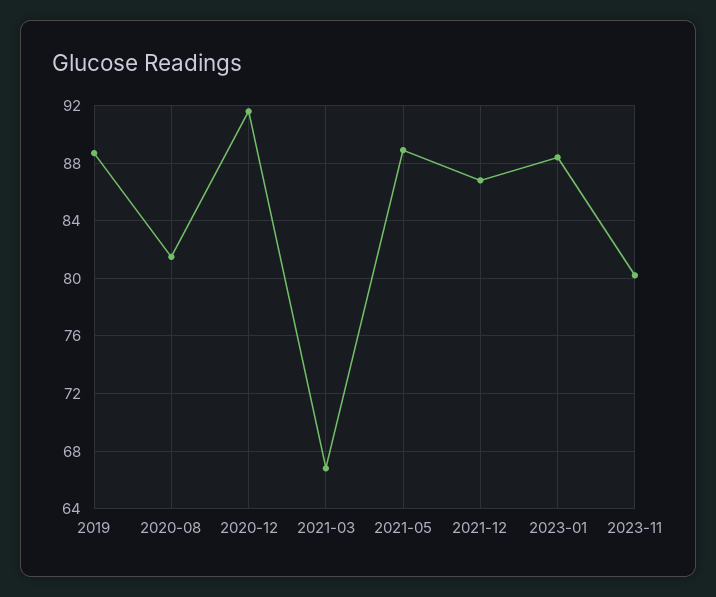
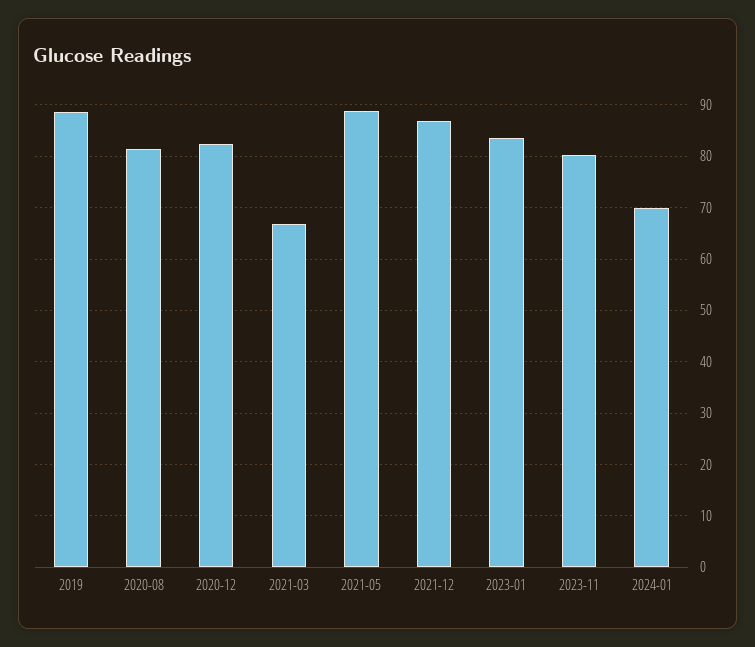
2020-12: 91.5 -> 82
2023-01: 88.5 -> 84
2024-01: none -> 70

